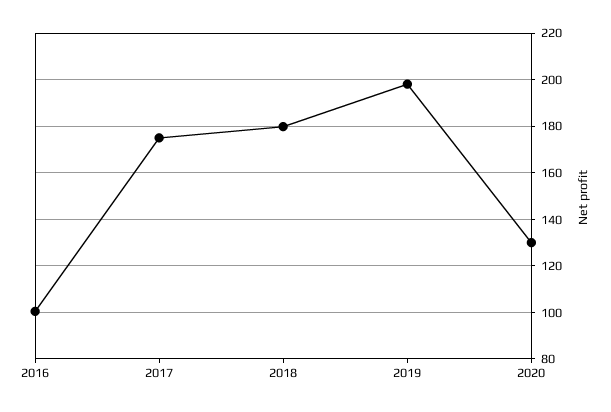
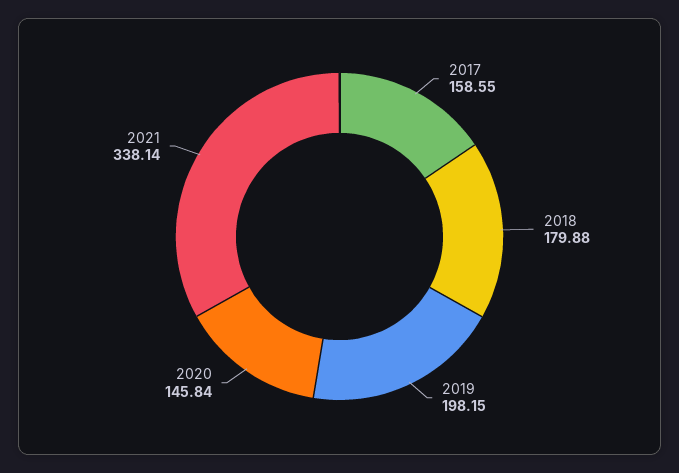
2016: 100 -> none
2017: 175 -> 158.55
2020: 130 -> 145.84
2021: none -> 338.14

